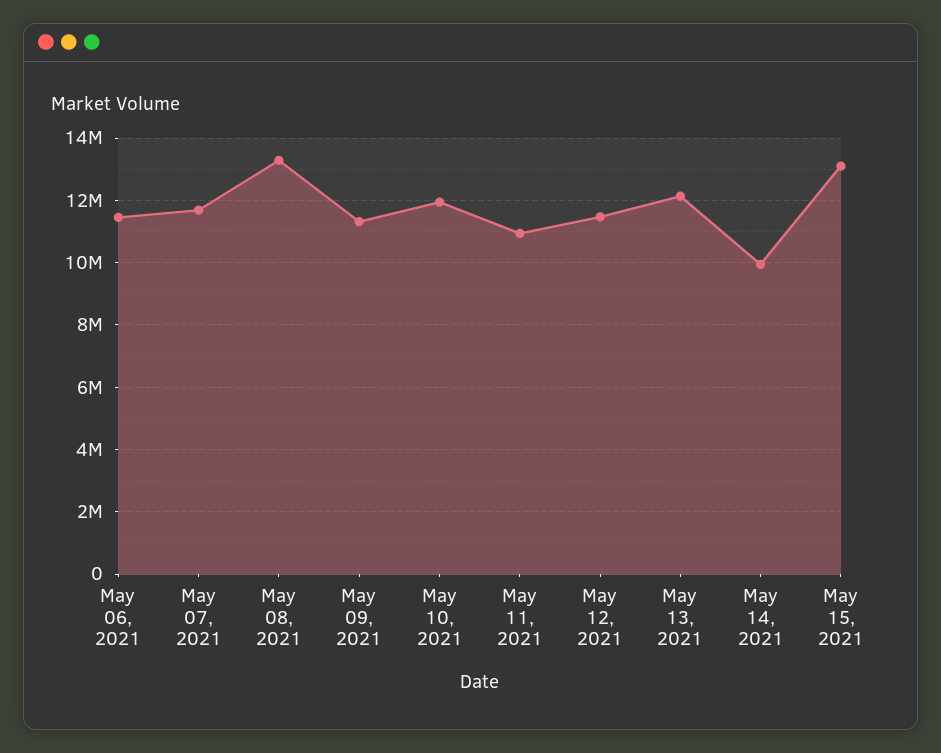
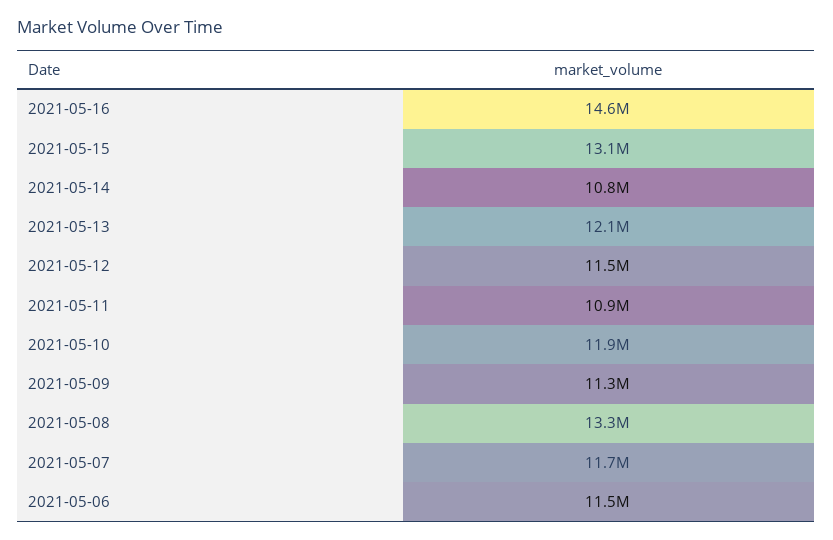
May 14, 2021: 10000000 -> 10800000
2021-05-16: none -> 14600000

